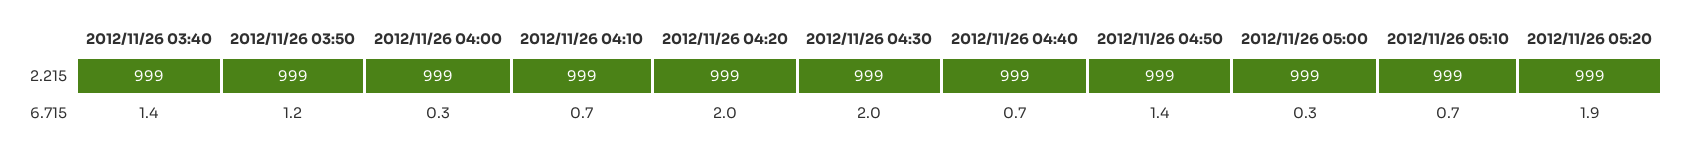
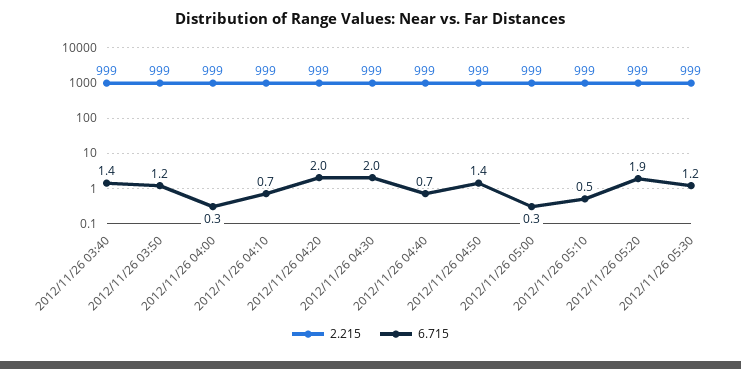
6.715, 2012/11/26 05:10: 0.7 -> 0.5
2.215, 2012/11/26 05:30: none -> 999
6.715, 2012/11/26 05:30: none -> 1.2

